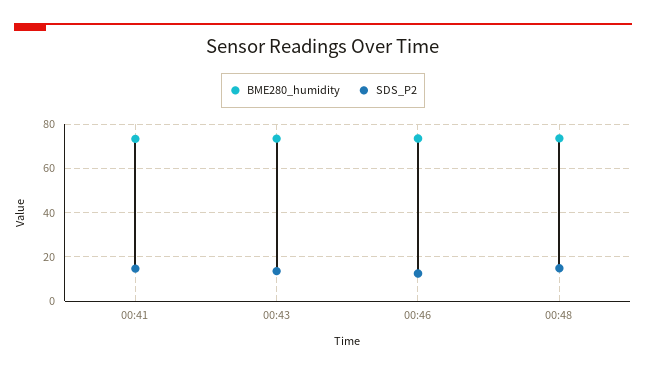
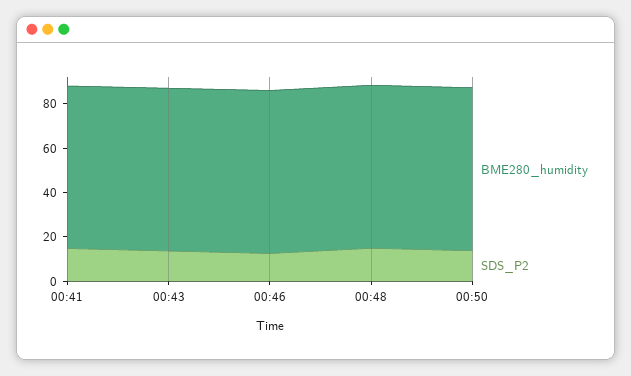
BME280_humidity, 00:50: none -> 75
SDS_P2, 00:50: none -> 15

